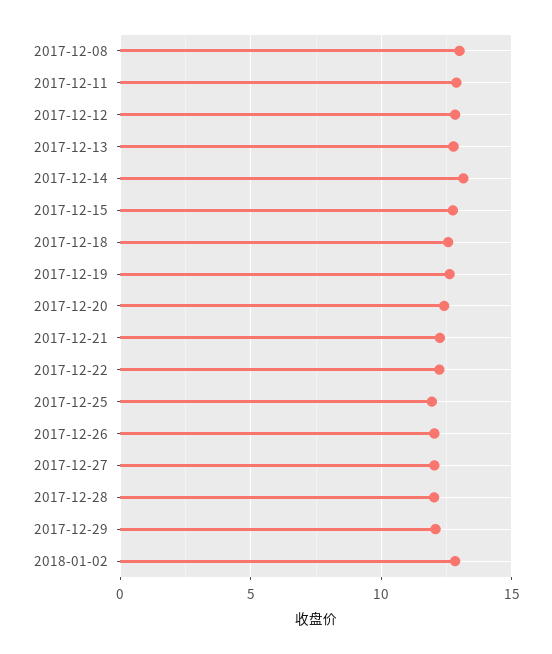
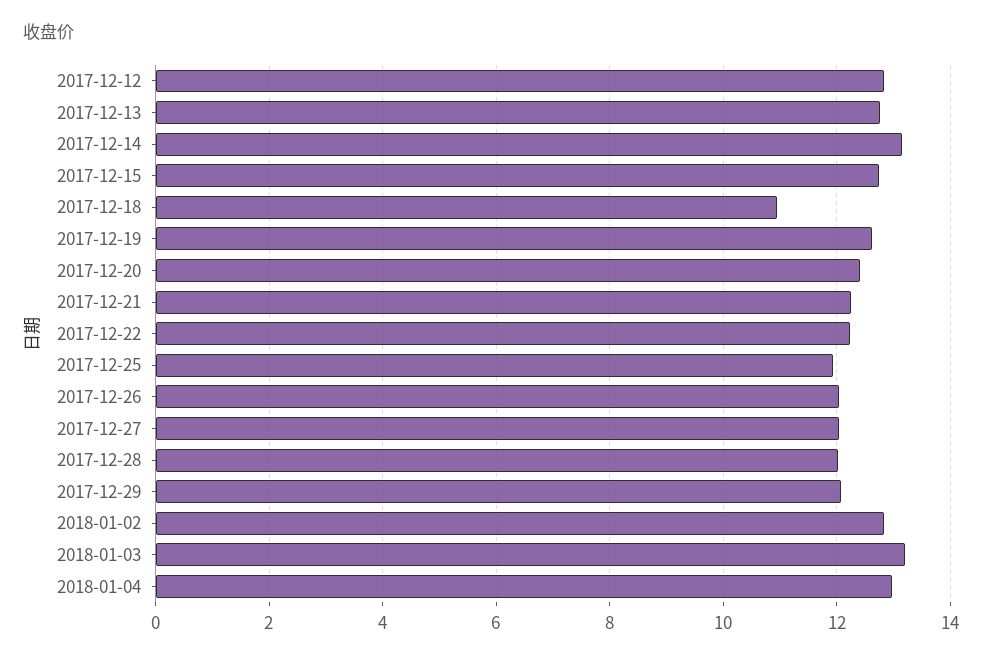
2017-12-08: 13 -> none
2017-12-11: 13 -> none
2017-12-18: 12.5 -> 11
2018-01-03: none -> 13.2
2018-01-04: none -> 13

